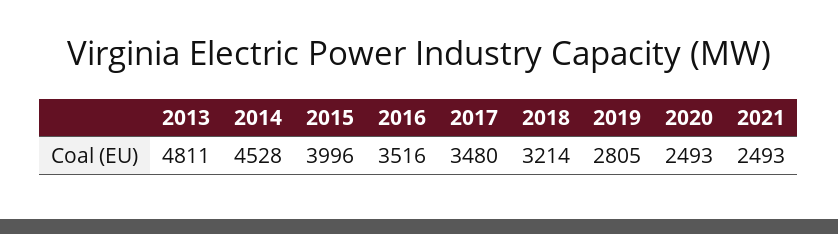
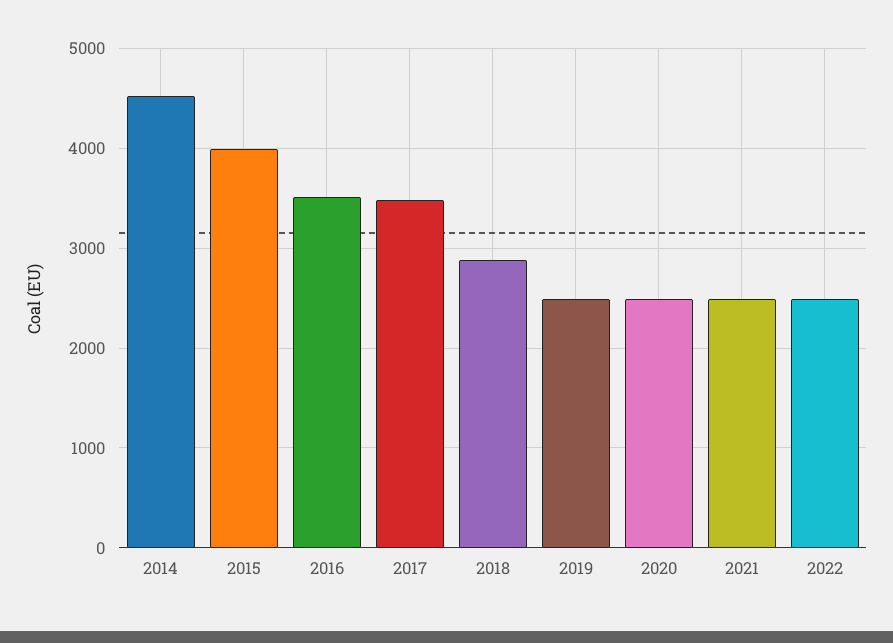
2013: 4811 -> none
2018: 3214 -> 2900
2019: 2805 -> 2500
2022: none -> 2500

